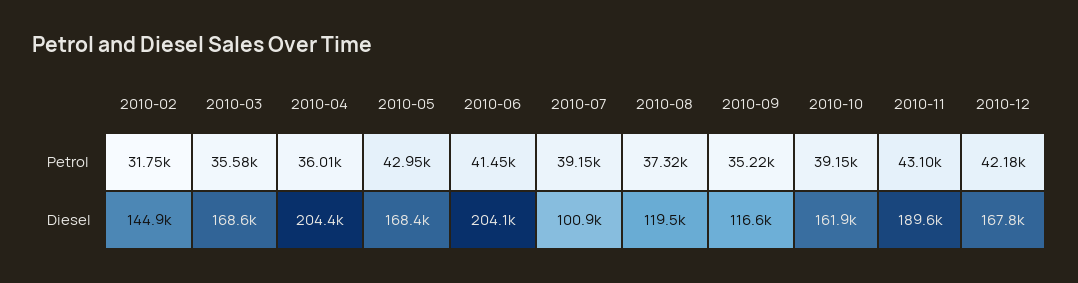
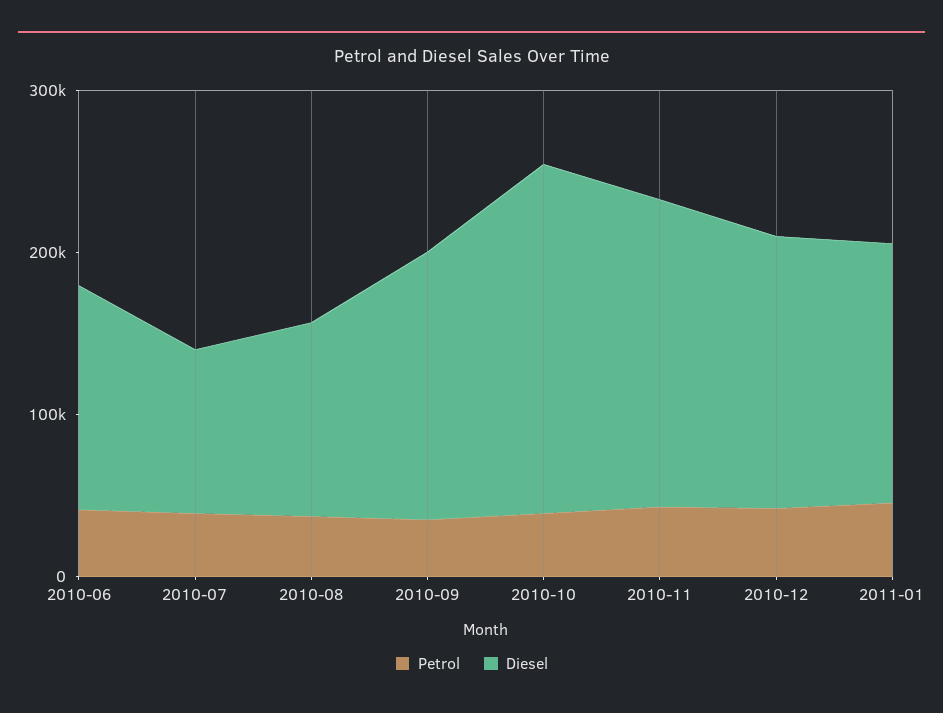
Petrol, 2010-02: 31750 -> none
Petrol, 2010-03: 35580 -> none
Petrol, 2010-04: 36010 -> none
Petrol, 2010-05: 42950 -> none
Diesel, 2010-02: 144900 -> none
Diesel, 2010-03: 168600 -> none
Diesel, 2010-04: 204400 -> none
Diesel, 2010-05: 168400 -> none
Diesel, 2010-06: 204100 -> 140000
Diesel, 2010-09: 116600 -> 160000
Diesel, 2010-10: 161900 -> 220000
Petrol, 2011-01: none -> 40000
Diesel, 2011-01: none -> 160000

